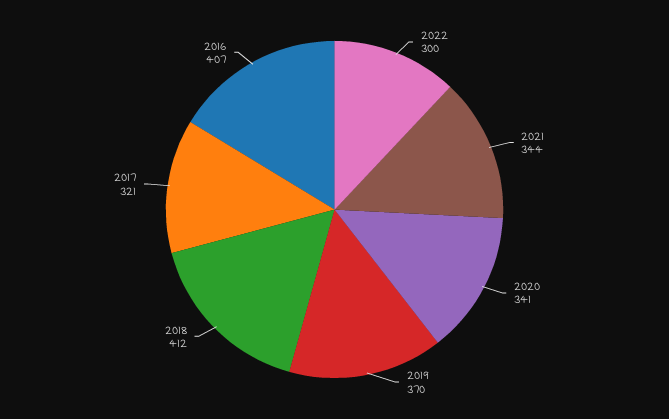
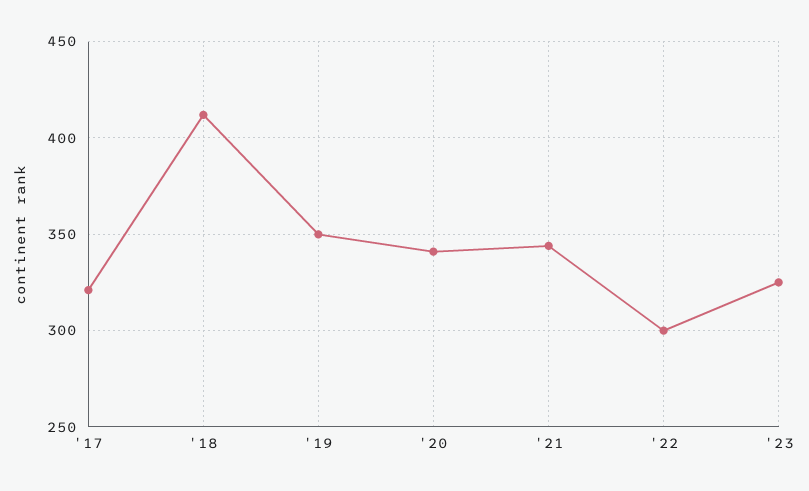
2019: 370 -> 350
2016: 407 -> none
'23: none -> 325

